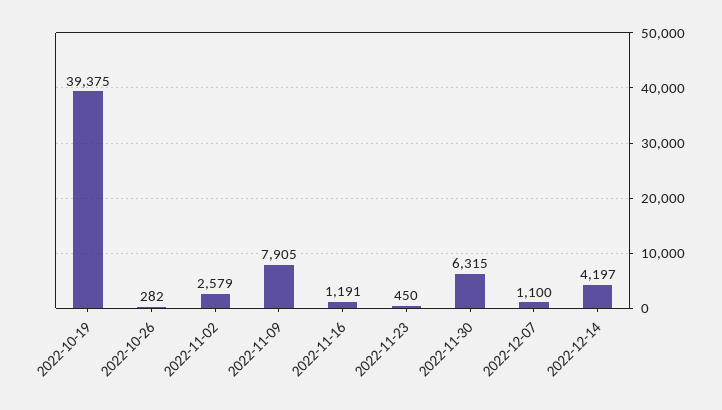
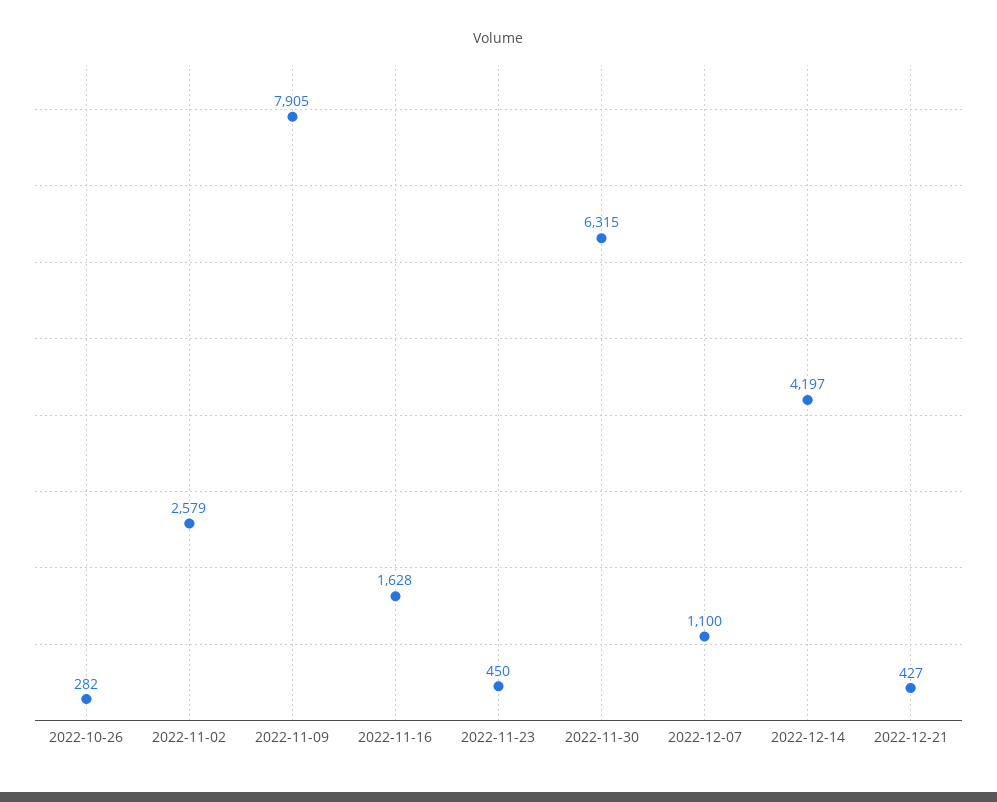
2022-10-19: 39375 -> none
2022-11-16: 1191 -> 1628
2022-12-21: none -> 427

